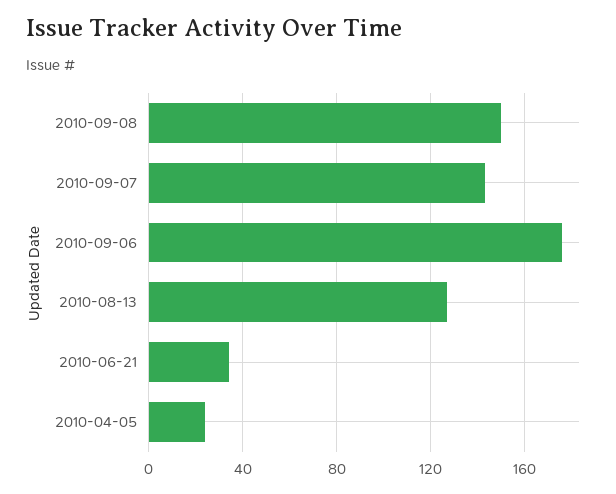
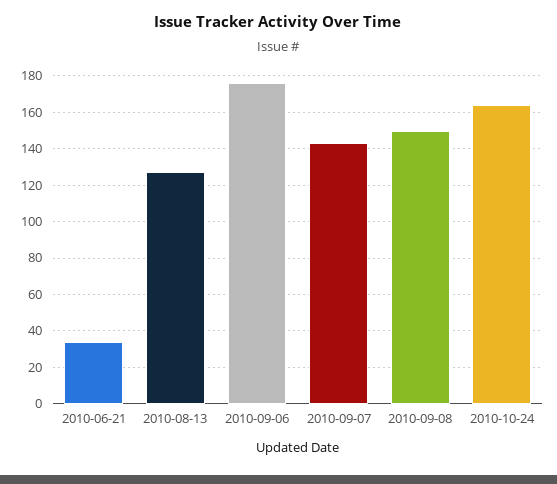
2010-04-05: 25 -> none
2010-10-24: none -> 165

